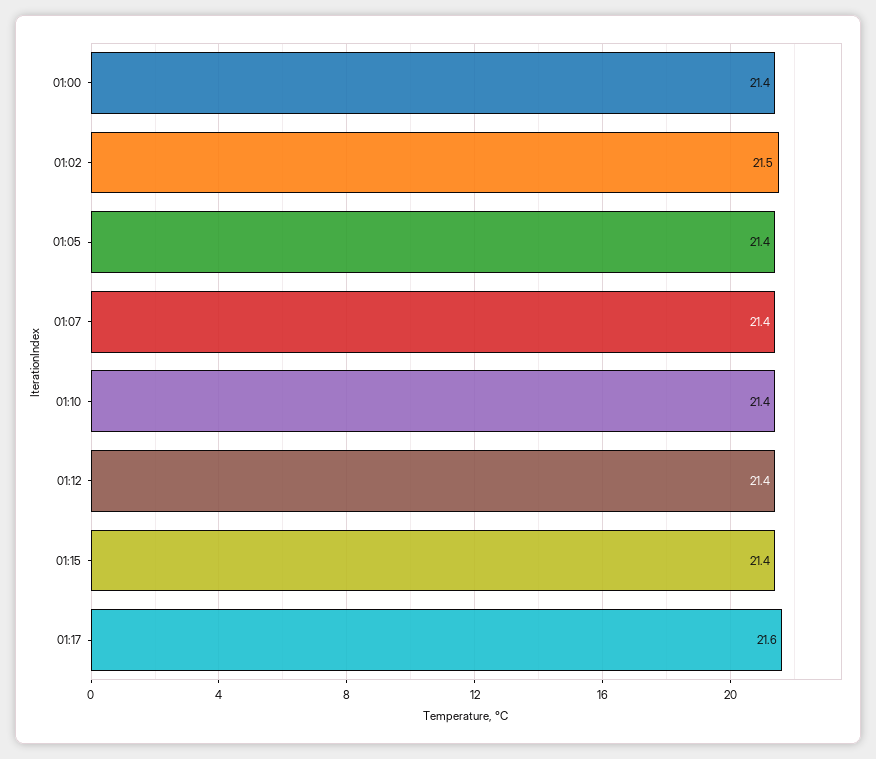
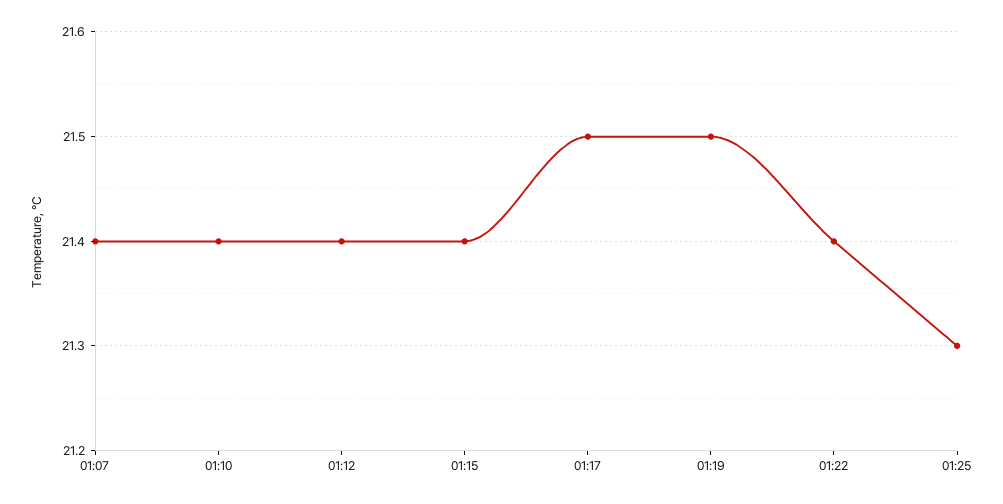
01:00: 21.4 -> none
01:02: 21.5 -> none
01:05: 21.4 -> none
01:17: 21.6 -> 21.5
01:19: none -> 21.5
01:22: none -> 21.4
01:25: none -> 21.3

